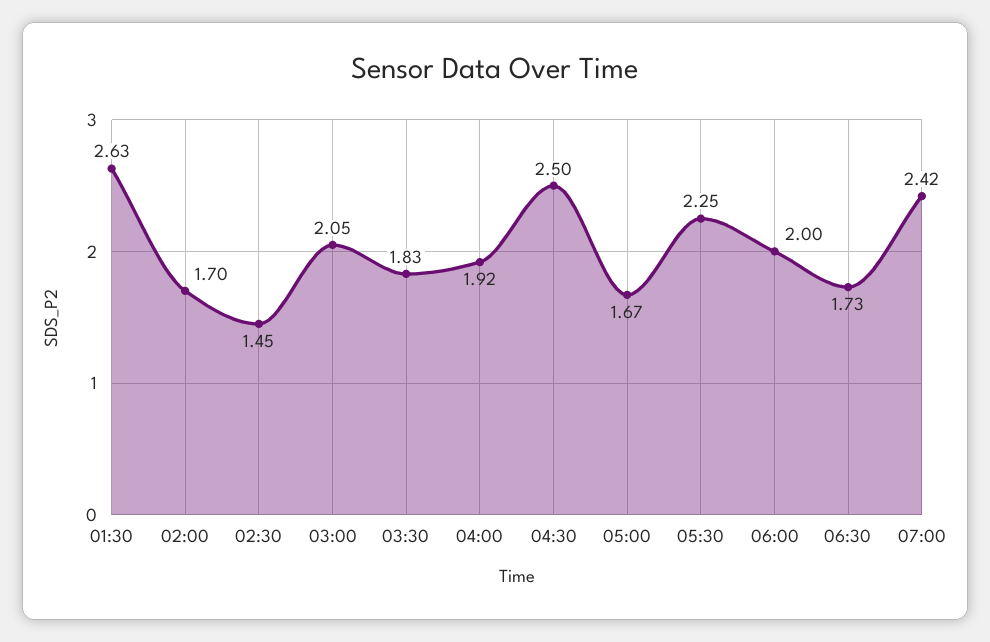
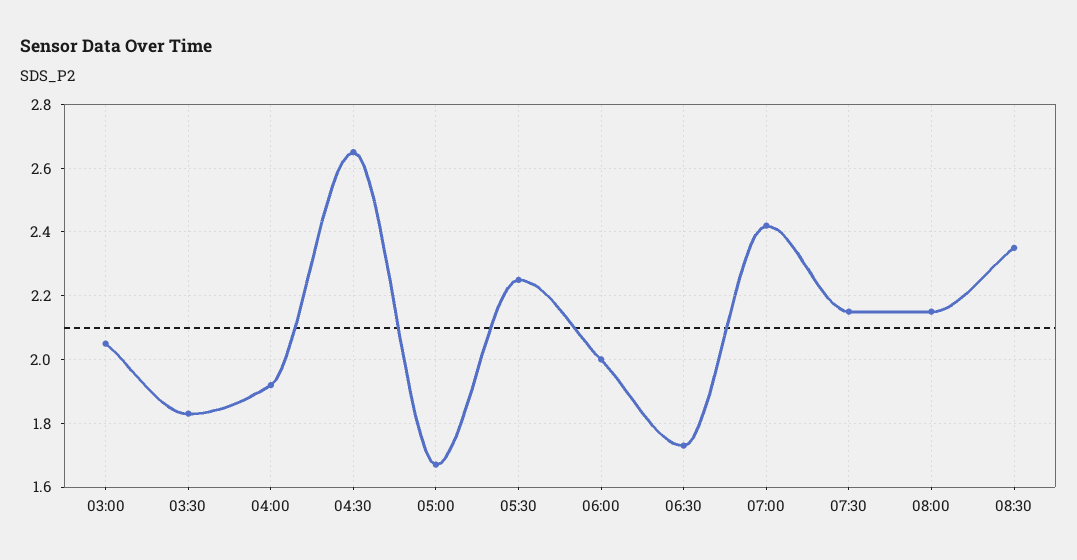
01:30: 2.63 -> none
02:00: 1.7 -> none
02:30: 1.45 -> none
04:30: 2.5 -> 2.65
07:30: none -> 2.15
08:00: none -> 2.15
08:30: none -> 2.35

